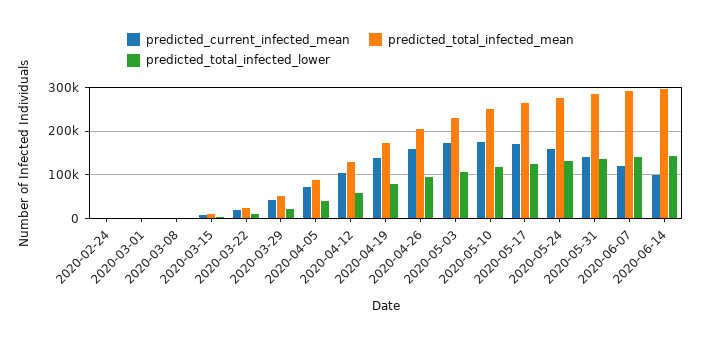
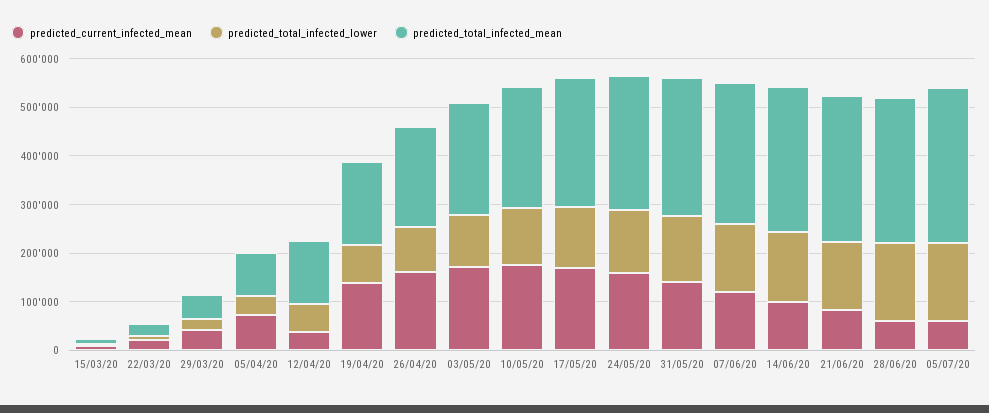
predicted_current_infected_mean, 2020-02-24: 0 -> none
predicted_total_infected_mean, 2020-02-24: 0 -> none
predicted_total_infected_lower, 2020-02-24: 0 -> none
predicted_current_infected_mean, 2020-03-01: 0 -> none
predicted_total_infected_mean, 2020-03-01: 0 -> none
predicted_total_infected_lower, 2020-03-01: 0 -> none
predicted_current_infected_mean, 2020-03-08: 0 -> none
predicted_total_infected_mean, 2020-03-08: 0 -> none
predicted_total_infected_lower, 2020-03-08: 0 -> none
predicted_current_infected_mean, 2020-04-12: 100000 -> 40000
predicted_current_infected_mean, 21/06/20: none -> 80000
predicted_total_infected_lower, 21/06/20: none -> 140000
predicted_total_infected_mean, 21/06/20: none -> 300000
predicted_current_infected_mean, 28/06/20: none -> 60000
predicted_total_infected_lower, 28/06/20: none -> 160000
predicted_total_infected_mean, 28/06/20: none -> 300000
predicted_current_infected_mean, 05/07/20: none -> 60000
predicted_total_infected_lower, 05/07/20: none -> 160000
predicted_total_infected_mean, 05/07/20: none -> 320000

